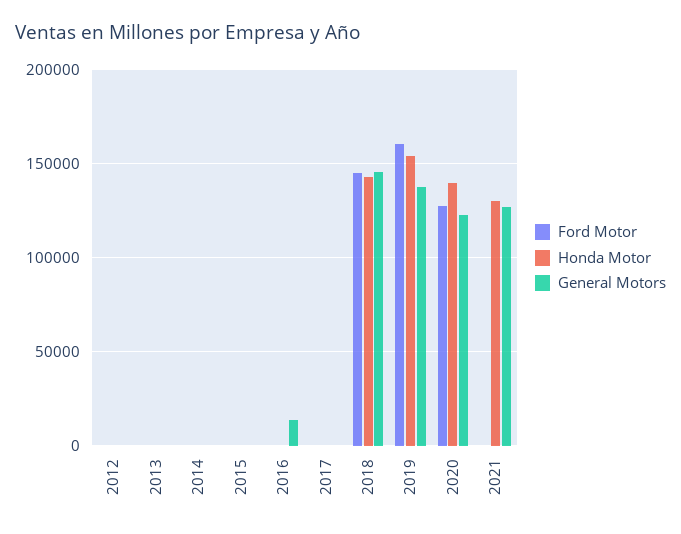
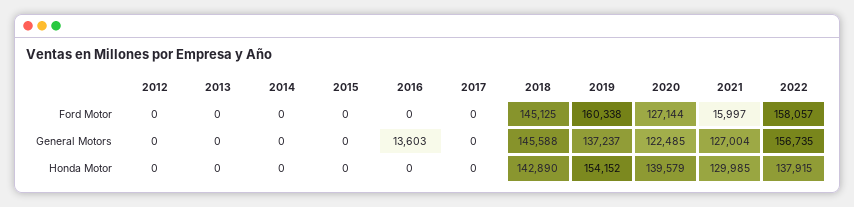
Ford Motor, 2021: 0 -> 15997
Ford Motor, 2022: none -> 158057
General Motors, 2022: none -> 156735
Honda Motor, 2022: none -> 137915

